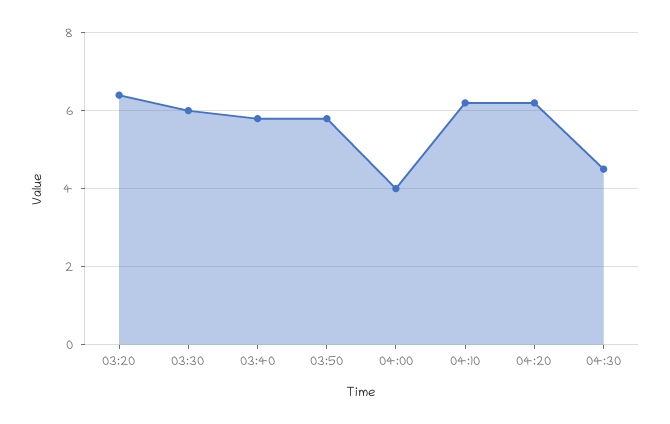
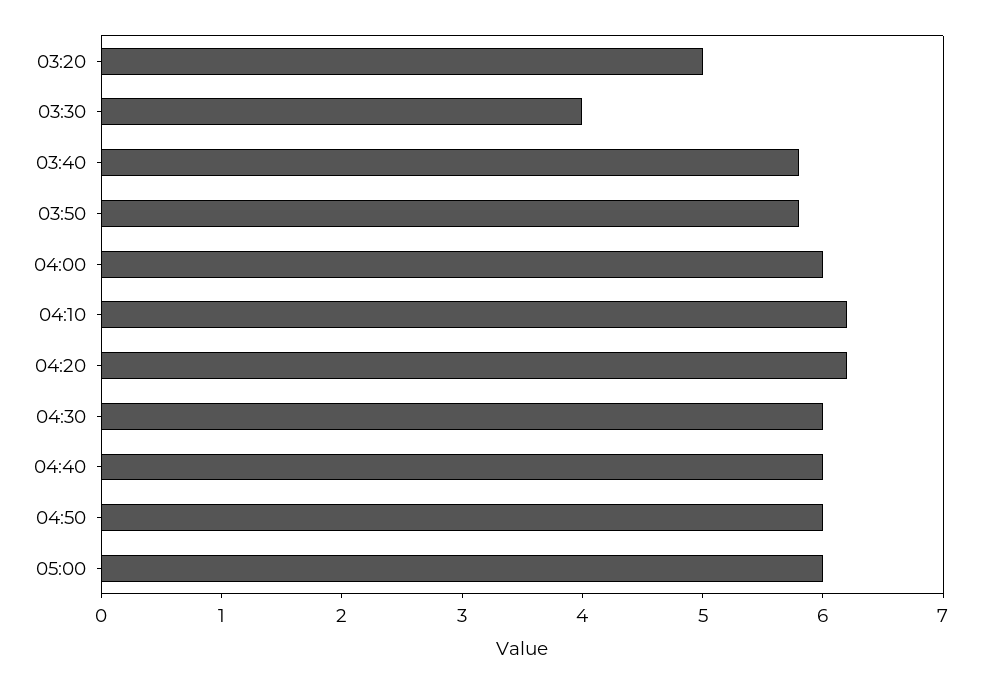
03:20: 6.5 -> 5
03:30: 6 -> 4
04:00: 4 -> 6
04:30: 4.5 -> 6
04:40: none -> 6
04:50: none -> 6
05:00: none -> 6

